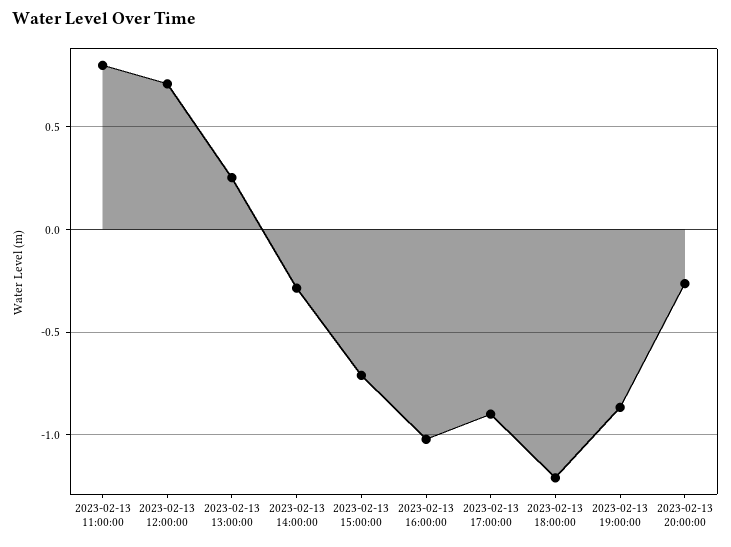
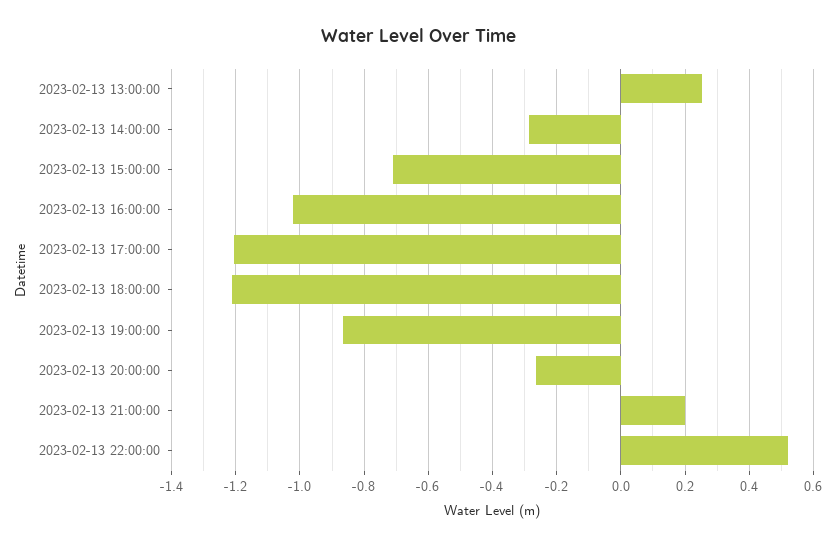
2023-02-13 11:00:00: 0.8 -> none
2023-02-13 12:00:00: 0.7 -> none
2023-02-13 17:00:00: -0.9 -> -1.2
2023-02-13 21:00:00: none -> 0.2
2023-02-13 22:00:00: none -> 0.52

